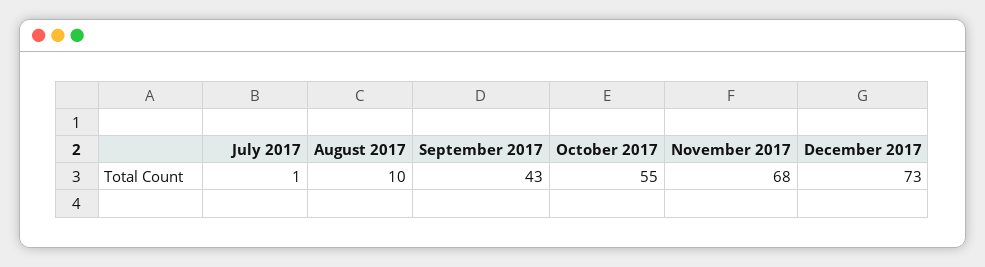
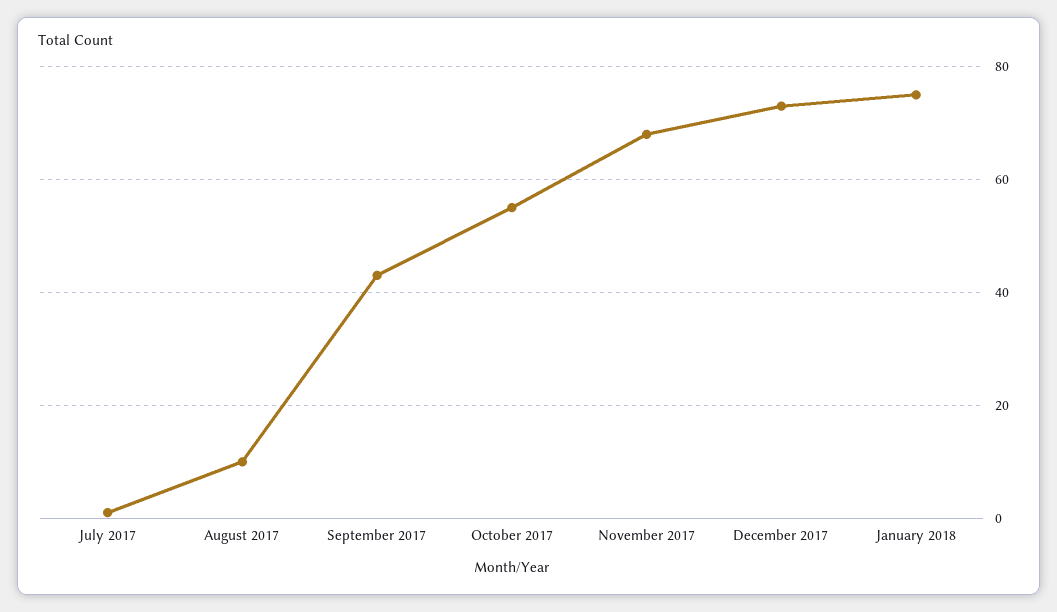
January 2018: none -> 75

